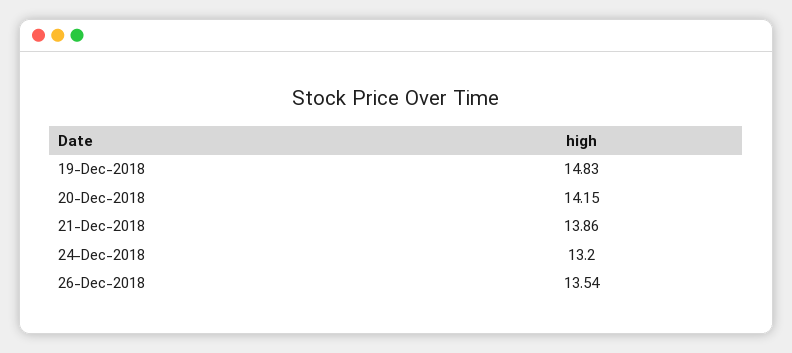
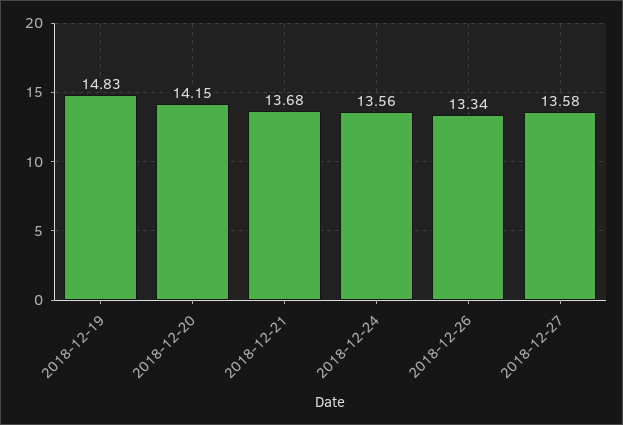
21-Dec-2018: 13.86 -> 13.68
24-Dec-2018: 13.2 -> 13.56
26-Dec-2018: 13.54 -> 13.34
2018-12-27: none -> 13.58

